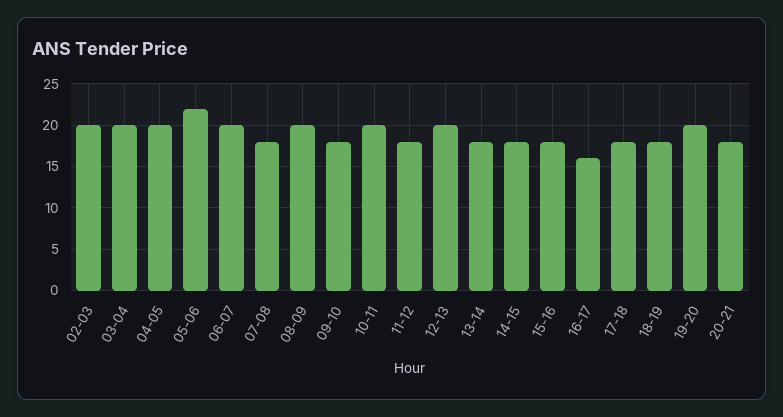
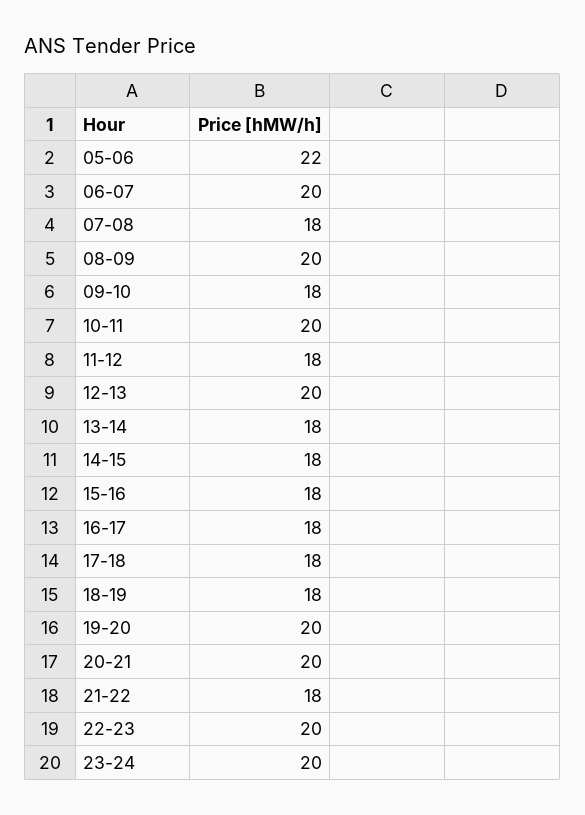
02-03: 20 -> none
03-04: 20 -> none
04-05: 20 -> none
16-17: 16 -> 18
20-21: 18 -> 20
21-22: none -> 18
22-23: none -> 20
23-24: none -> 20

